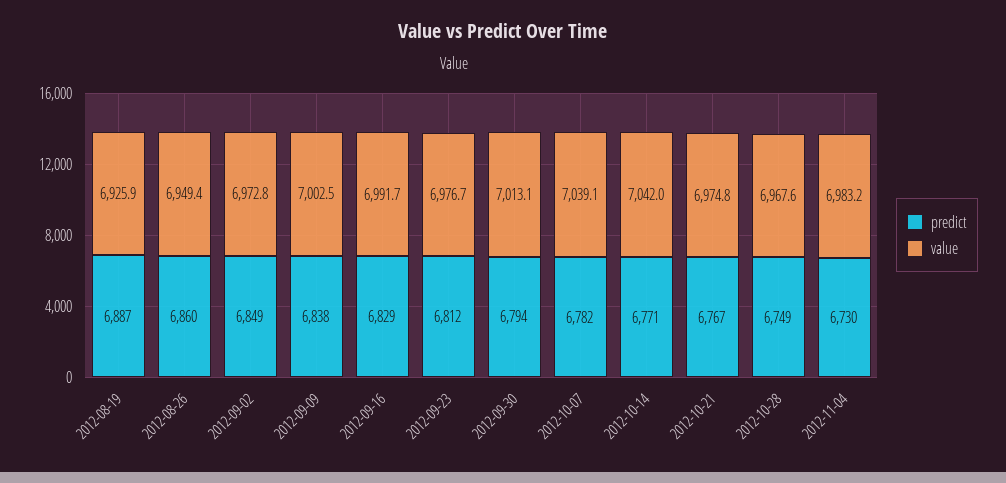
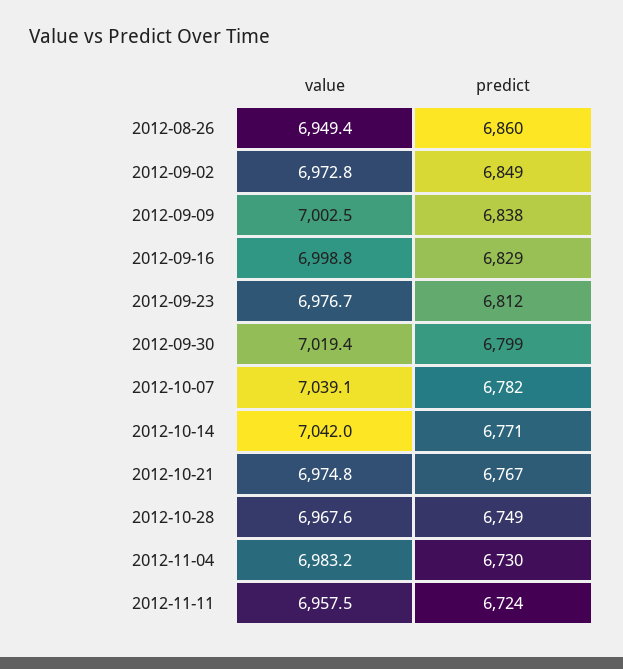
predict, 2012-08-19: 6887 -> none
value, 2012-08-19: 6925.9 -> none
value, 2012-09-16: 6991.7 -> 6998.8
predict, 2012-09-30: 6794 -> 6799
value, 2012-09-30: 7013.1 -> 7019.4
value, 2012-11-11: none -> 6957.5
predict, 2012-11-11: none -> 6724

